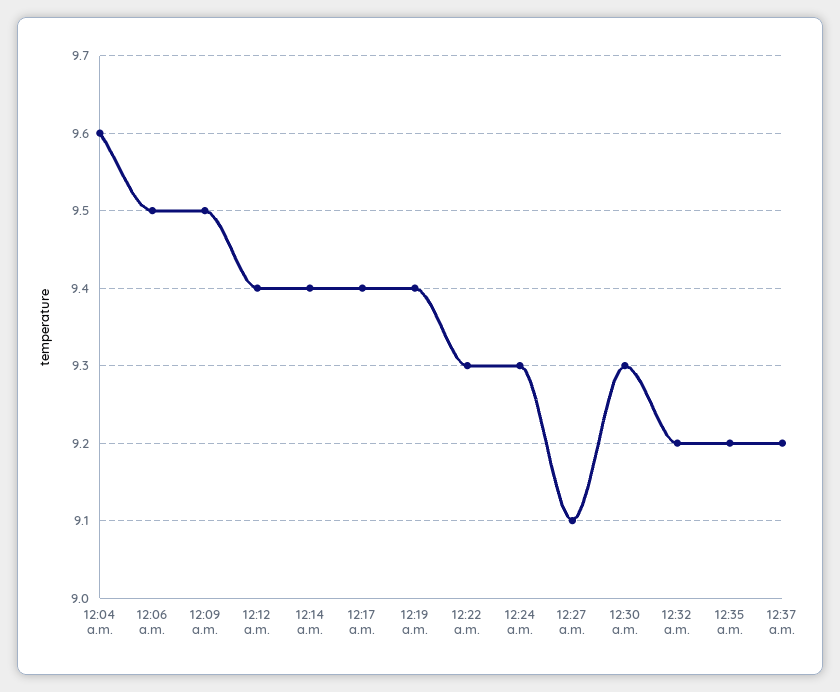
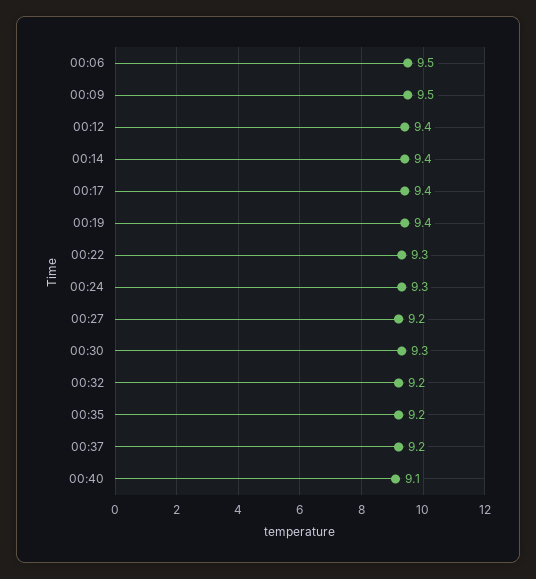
12:04 a.m.: 9.6 -> none
12:27 a.m.: 9.1 -> 9.2
00:40: none -> 9.1

